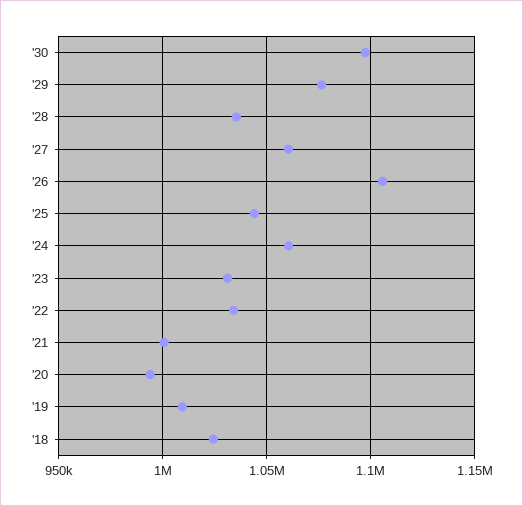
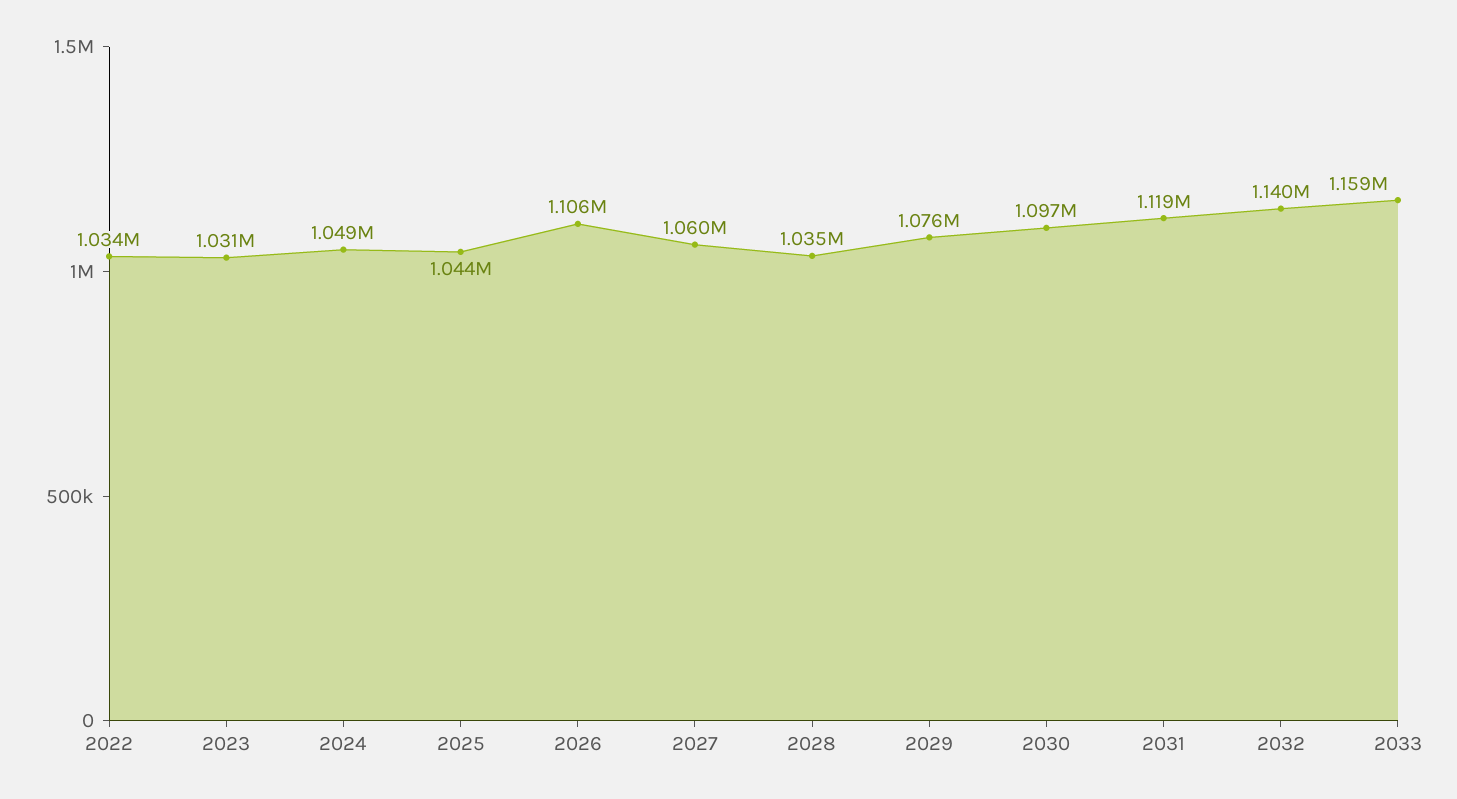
'24: 1060000 -> 1049000
'21: 1000000 -> none
'20: 995000 -> none
'19: 1010000 -> none
'18: 1025000 -> none
2031: none -> 1119000
2032: none -> 1140000
2033: none -> 1159000

